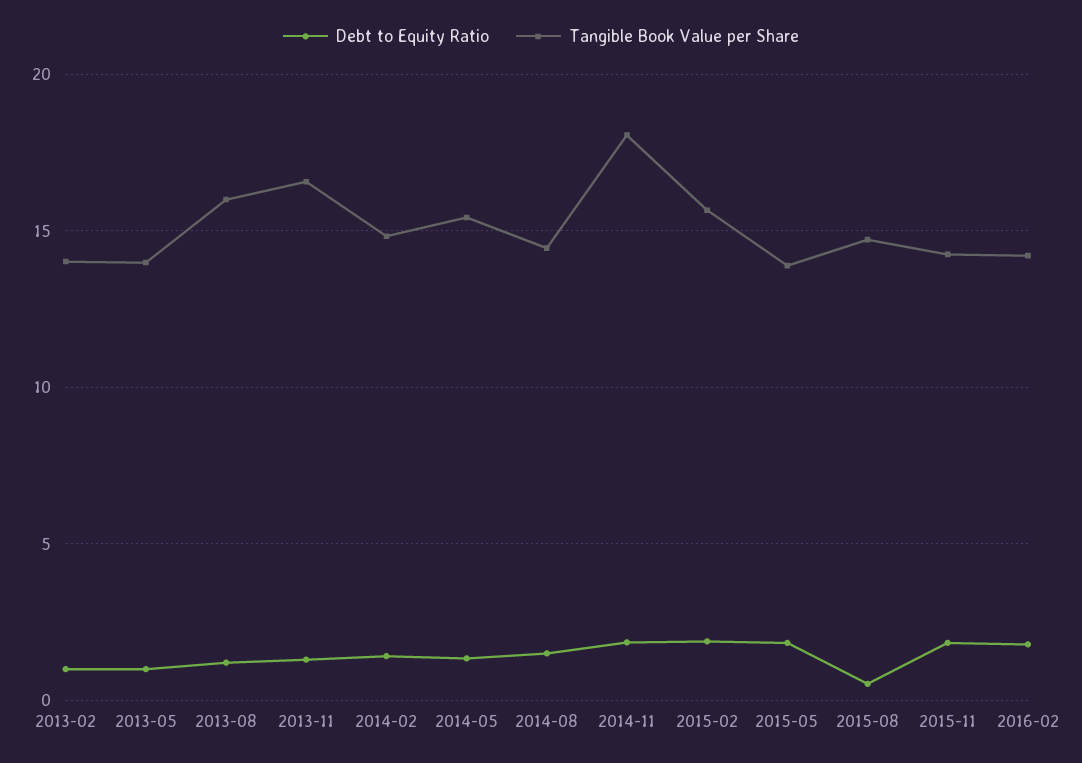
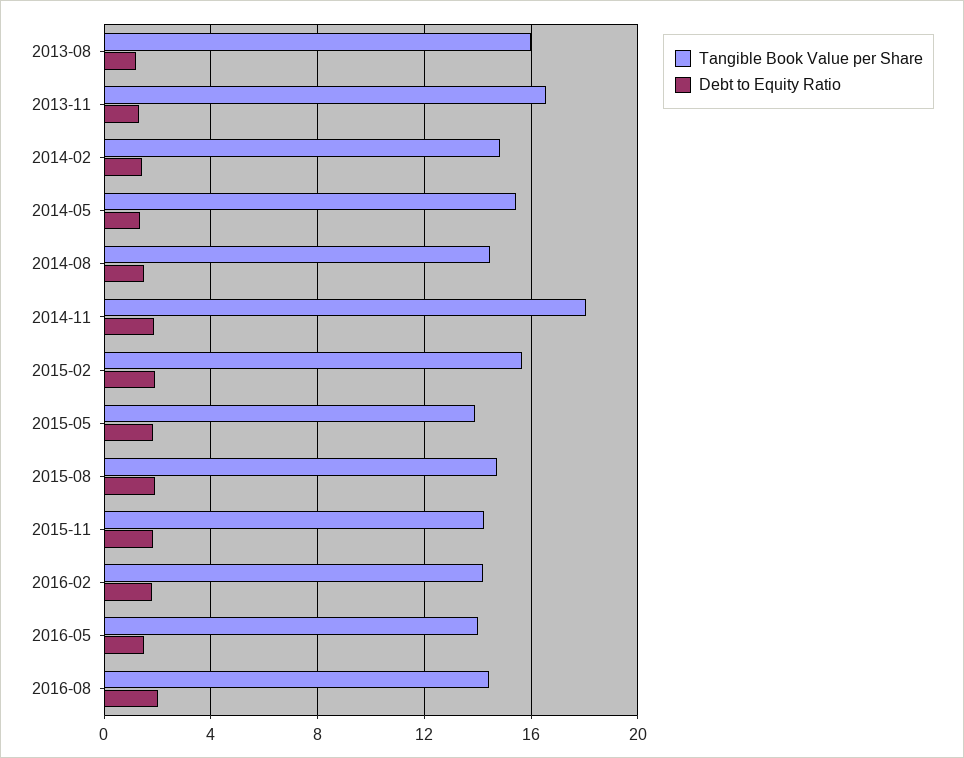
Debt to Equity Ratio, 2013-02: 1 -> none
Tangible Book Value per Share, 2013-02: 14 -> none
Debt to Equity Ratio, 2013-05: 1 -> none
Tangible Book Value per Share, 2013-05: 14 -> none
Debt to Equity Ratio, 2015-08: 0.5 -> 2
Tangible Book Value per Share, 2016-05: none -> 14
Debt to Equity Ratio, 2016-05: none -> 1.5
Tangible Book Value per Share, 2016-08: none -> 14.5
Debt to Equity Ratio, 2016-08: none -> 2

